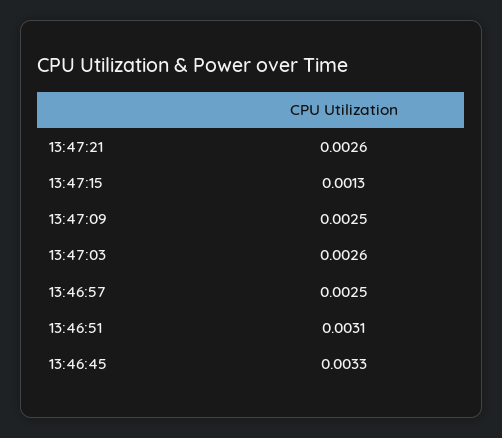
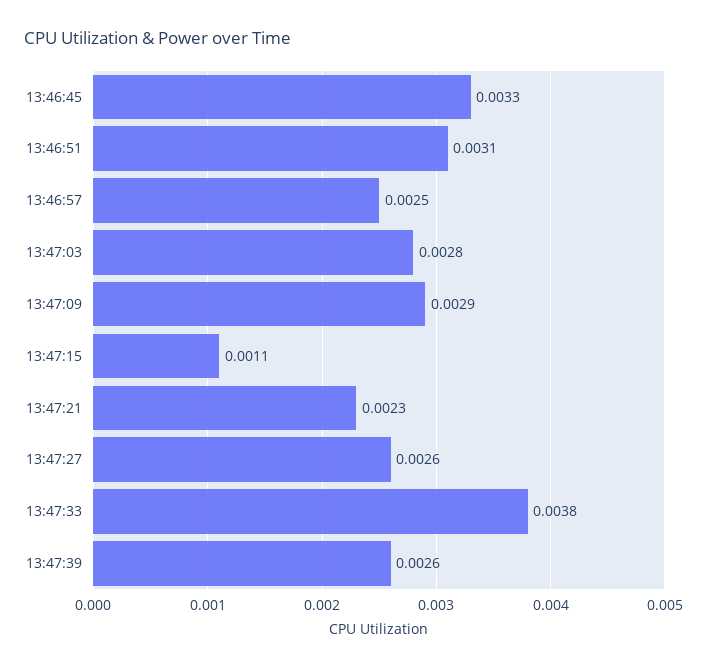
13:47:21: 0.0026 -> 0.0023
13:47:15: 0.0013 -> 0.0011
13:47:09: 0.0025 -> 0.0029
13:47:03: 0.0026 -> 0.0028
13:47:27: none -> 0.0026
13:47:33: none -> 0.0038
13:47:39: none -> 0.0026

